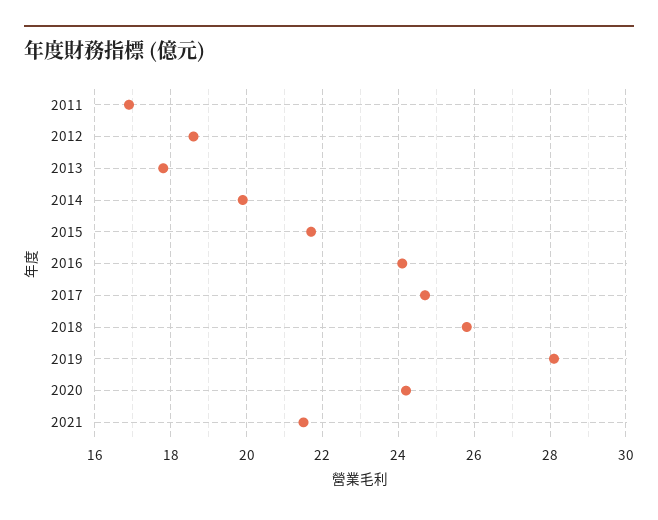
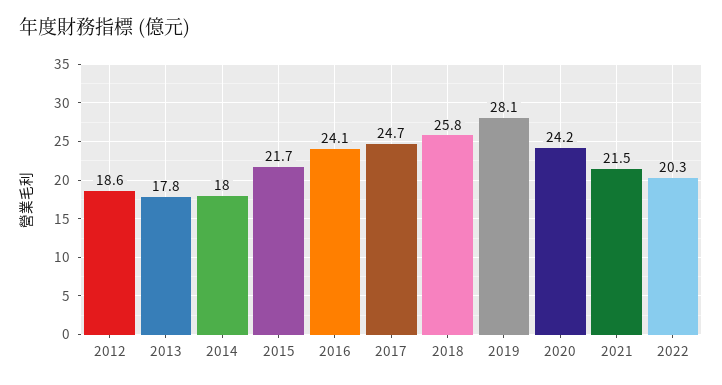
2011: 17 -> none
2014: 20 -> 18
2022: none -> 20.3

